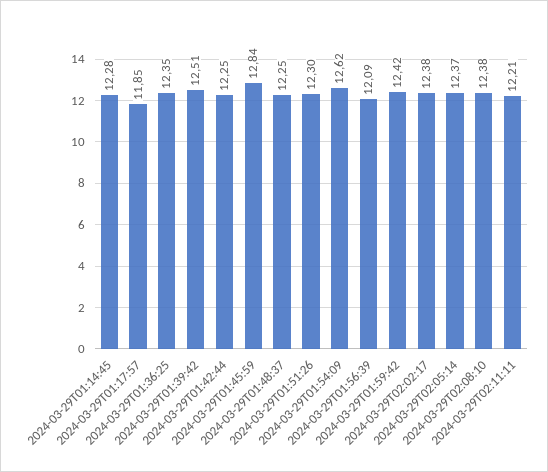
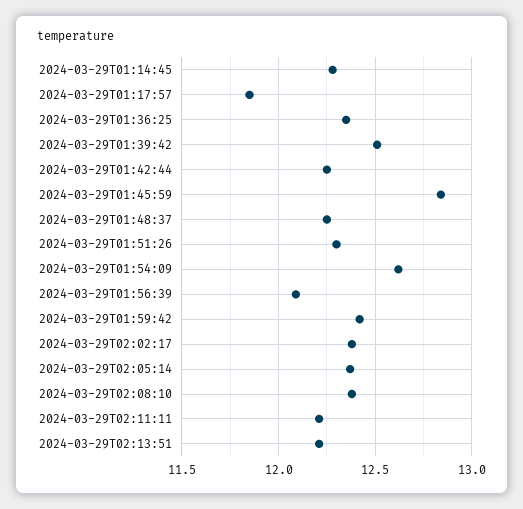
2024-03-29T02:13:51: none -> 12.2

